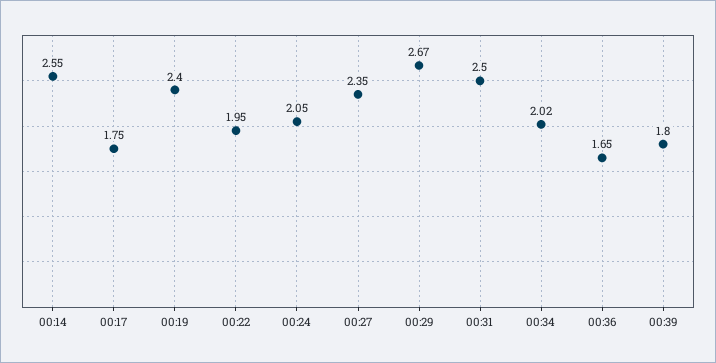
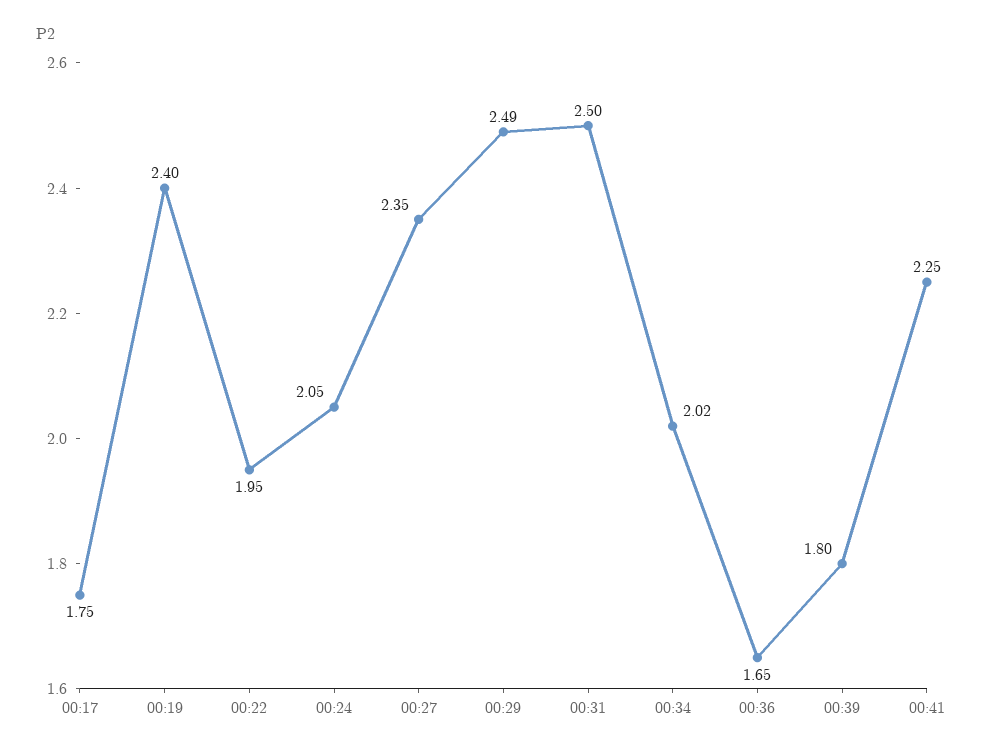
00:14: 2.55 -> none
00:29: 2.67 -> 2.49
00:41: none -> 2.25

